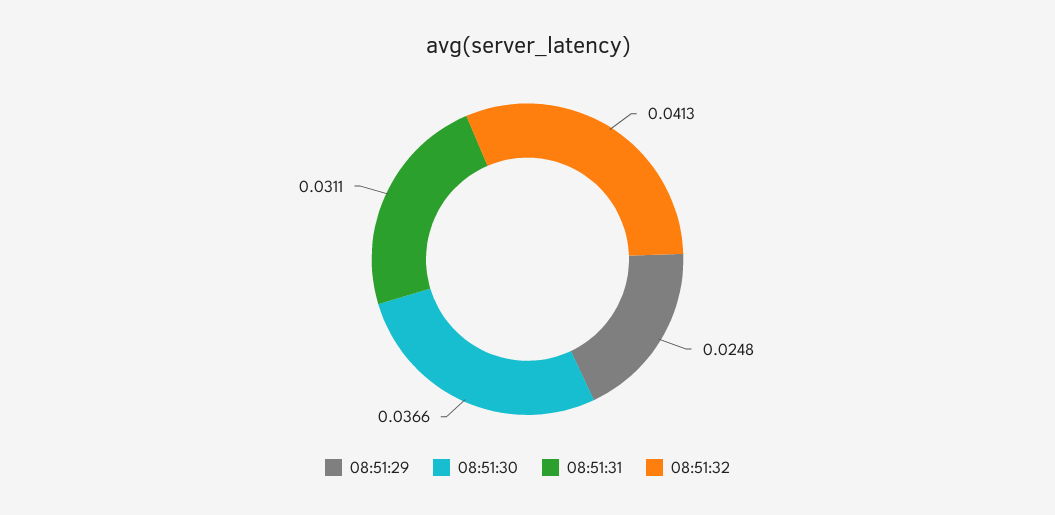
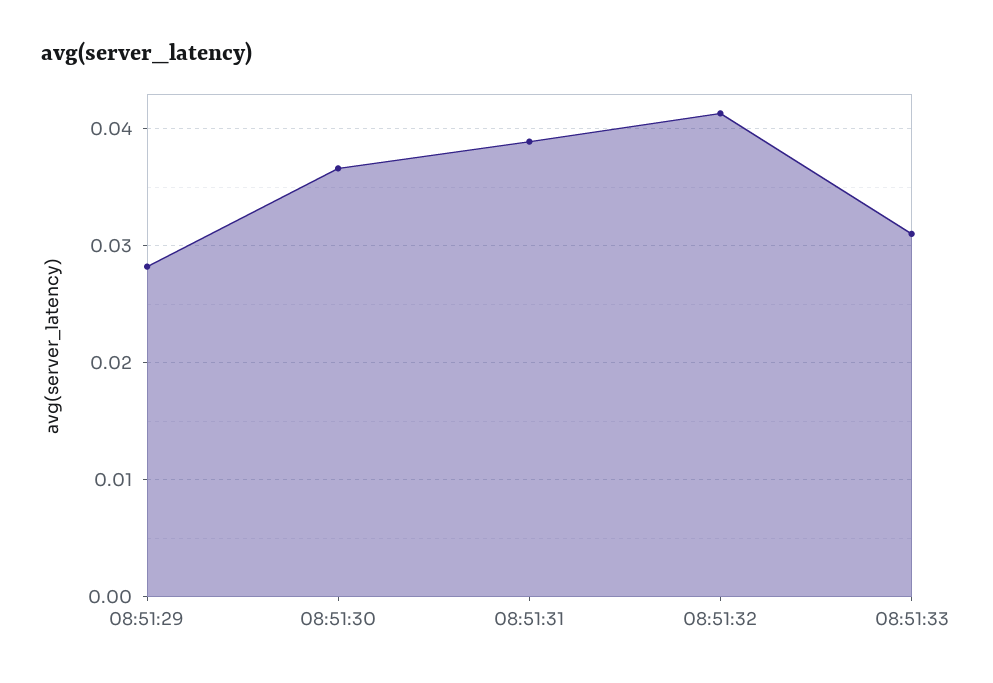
08:51:29: 0.0248 -> 0.028
08:51:31: 0.0311 -> 0.039
08:51:33: none -> 0.031

